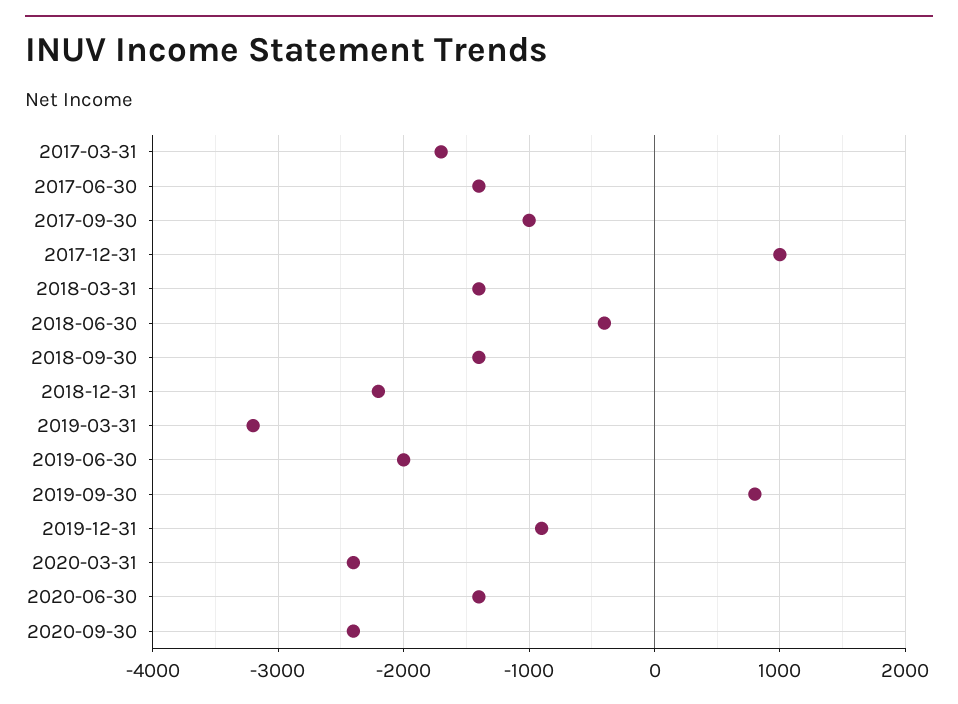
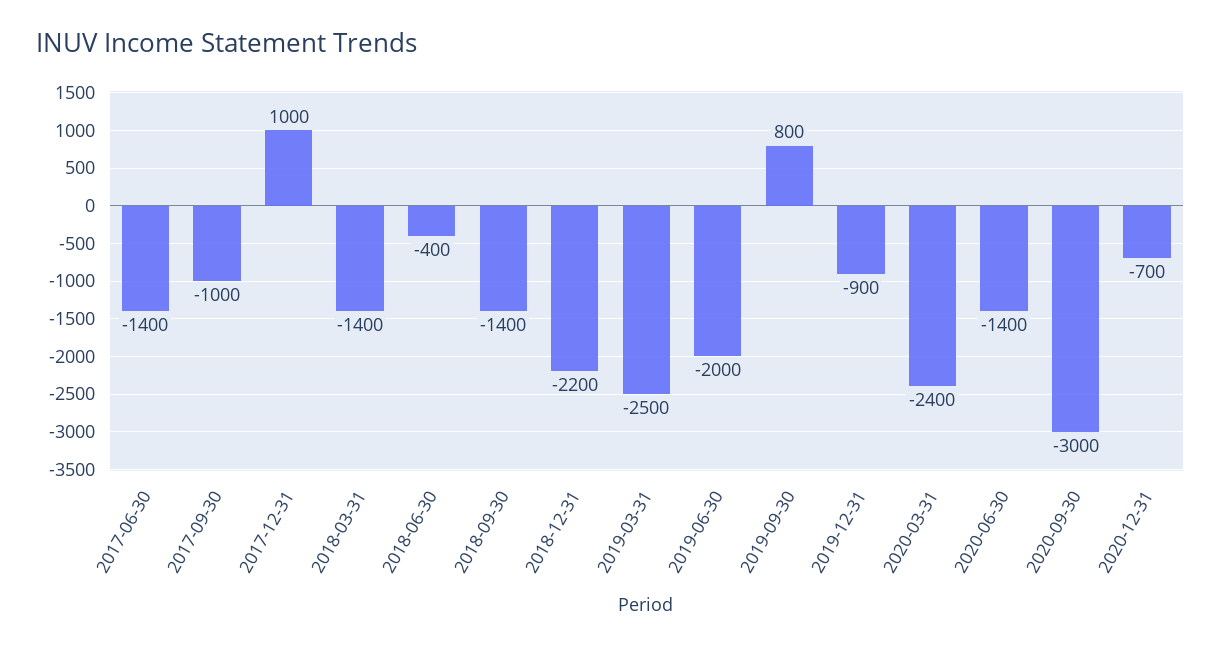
2017-03-31: -1700 -> none
2019-03-31: -3200 -> -2500
2020-09-30: -2400 -> -3000
2020-12-31: none -> -700

